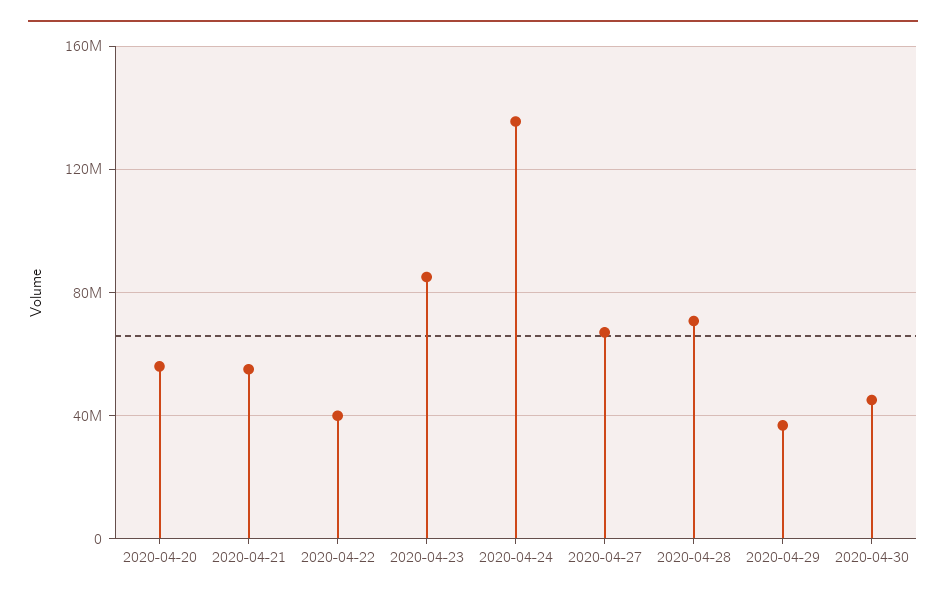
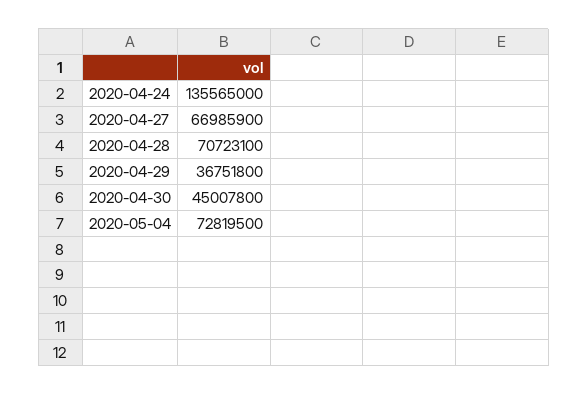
2020-04-20: 55000000 -> none
2020-04-21: 55000000 -> none
2020-04-22: 40000000 -> none
2020-04-23: 85000000 -> none
2020-05-04: none -> 72819500

